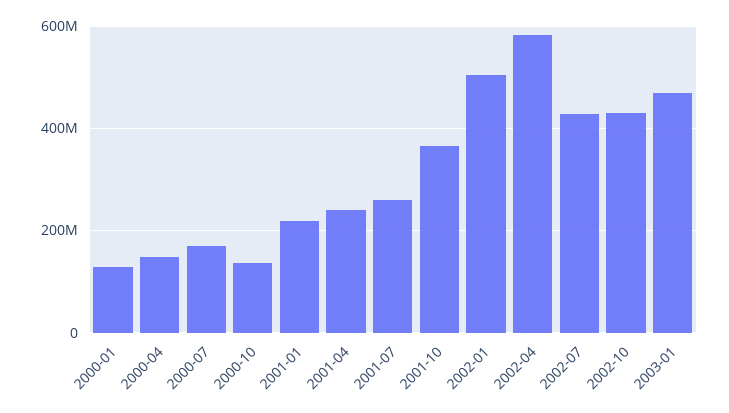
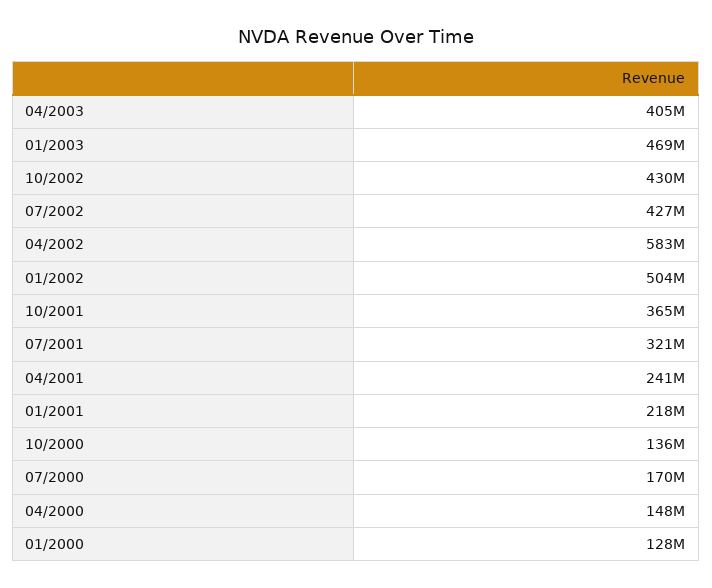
2001-07: 260000000 -> 321000000
04/2003: none -> 405000000

